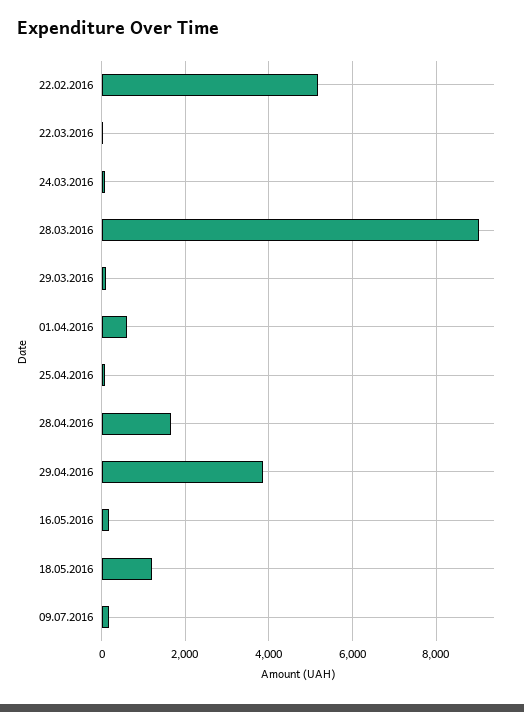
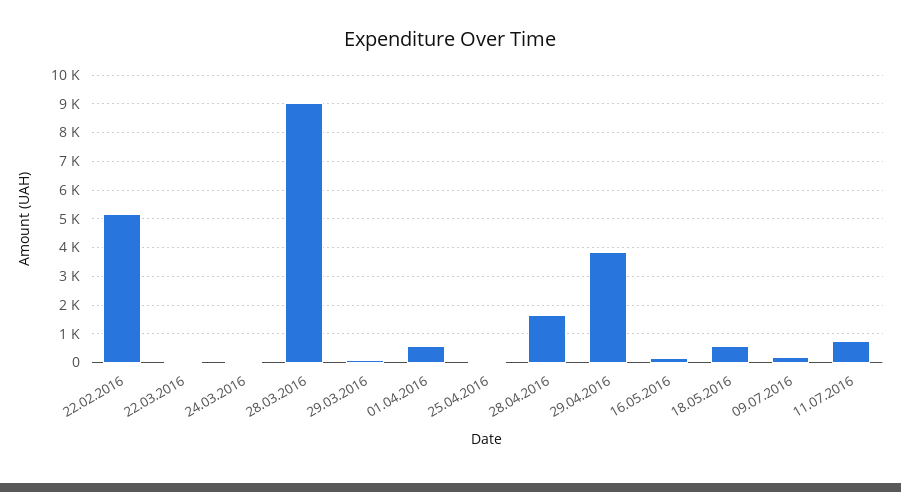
18.05.2016: 1200 -> 500
11.07.2016: none -> 750

